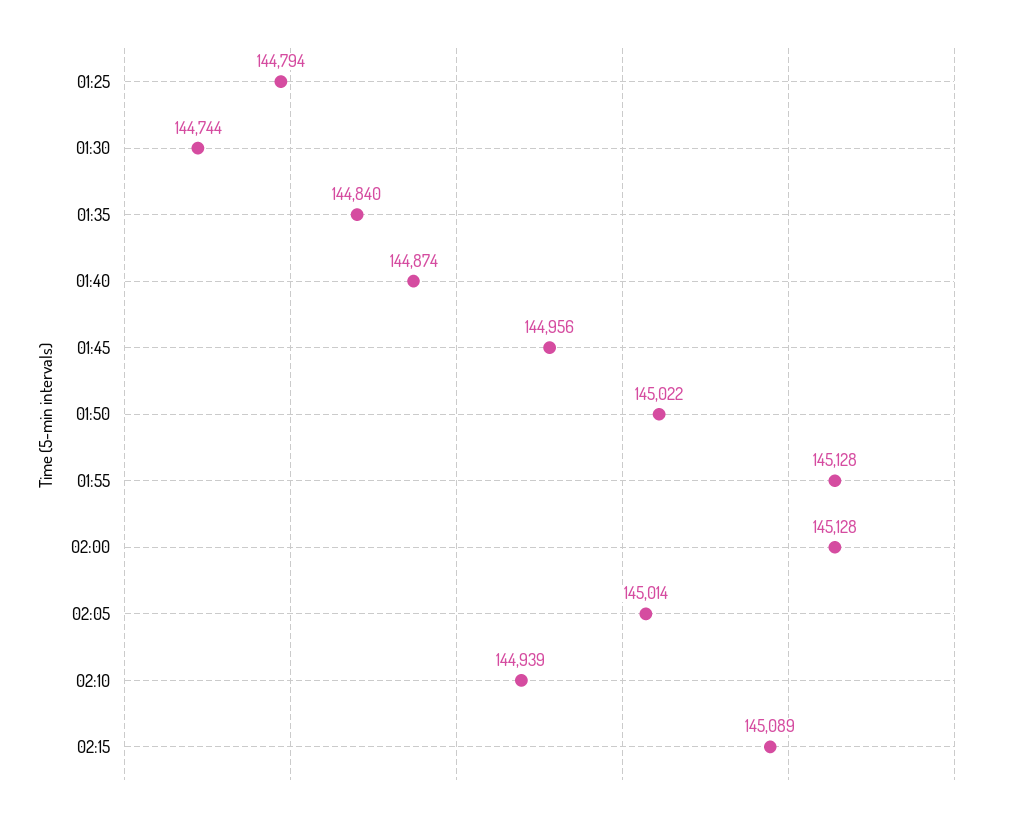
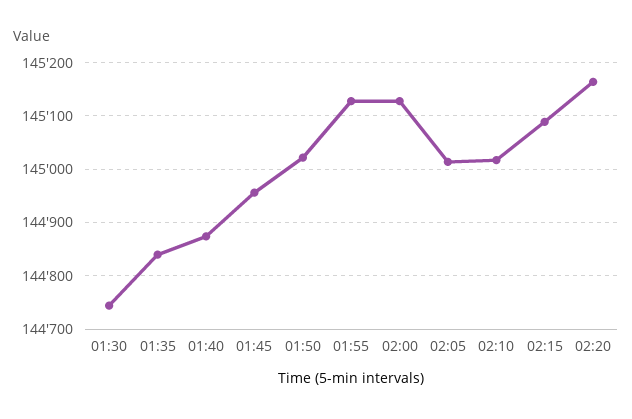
01:25: 144794 -> none
02:10: 144939 -> 145020
02:20: none -> 145160

